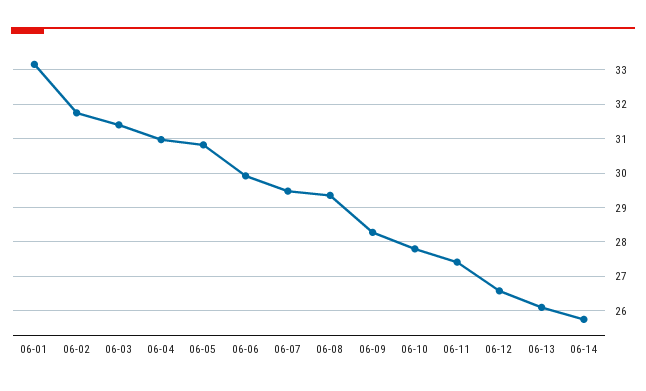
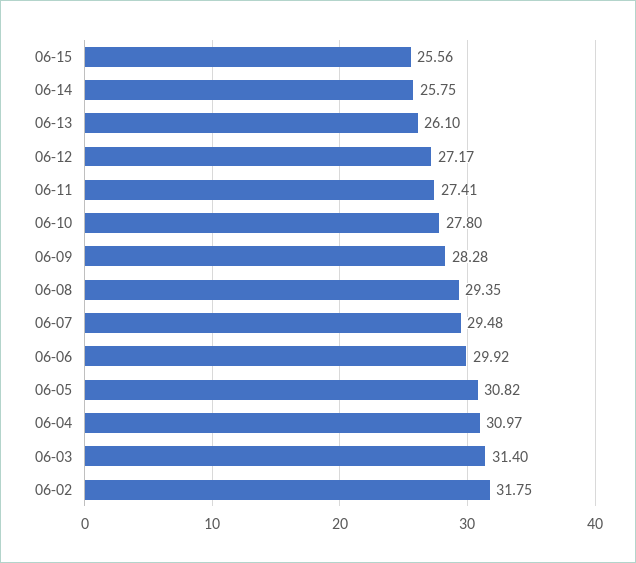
06-01: 33.2 -> none
06-12: 26.6 -> 27.17
06-15: none -> 25.56

